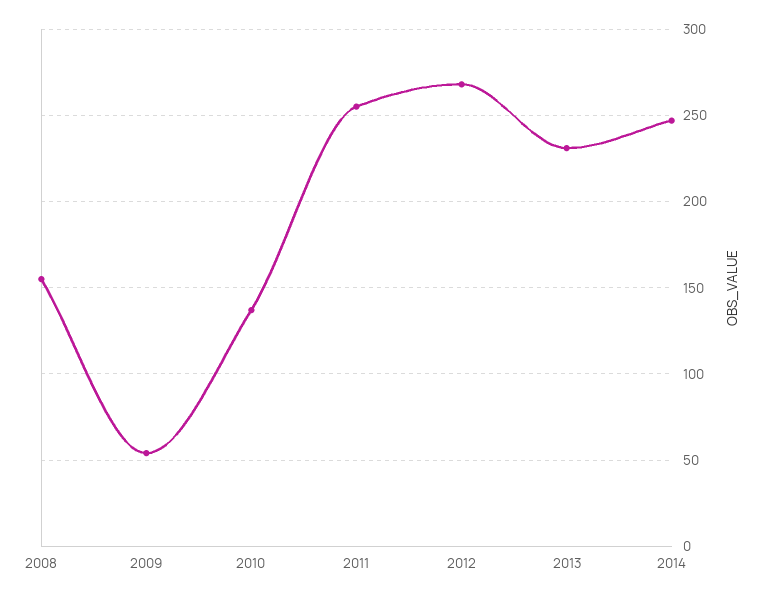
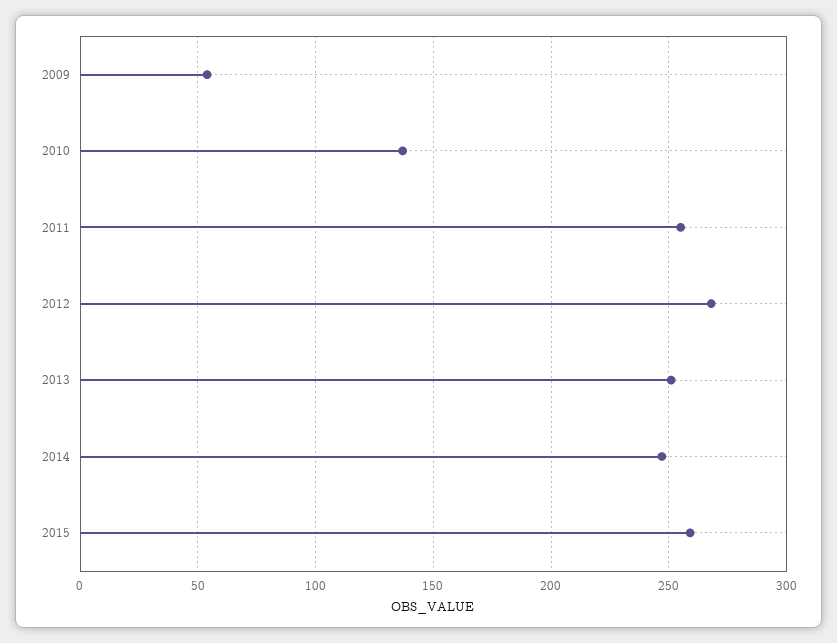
2008: 155 -> none
2013: 230 -> 250
2015: none -> 260

